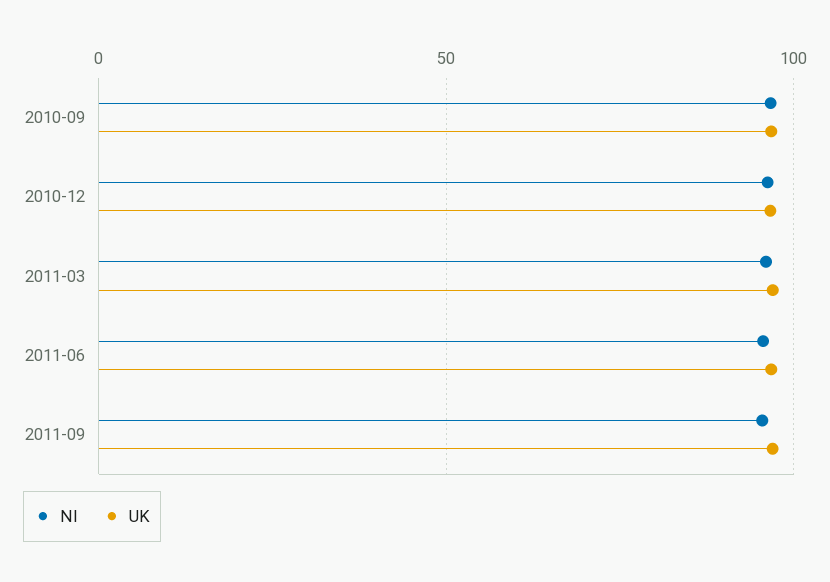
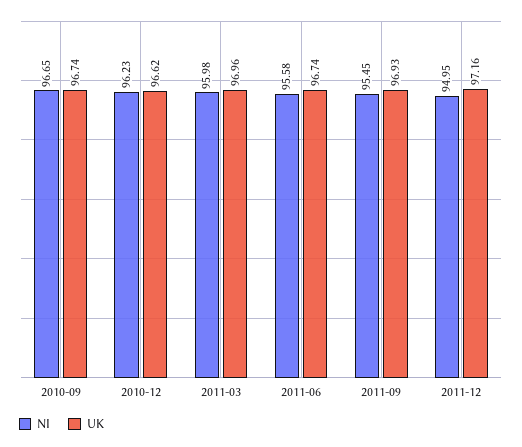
NI, 2011-12: none -> 94.95
UK, 2011-12: none -> 97.16

